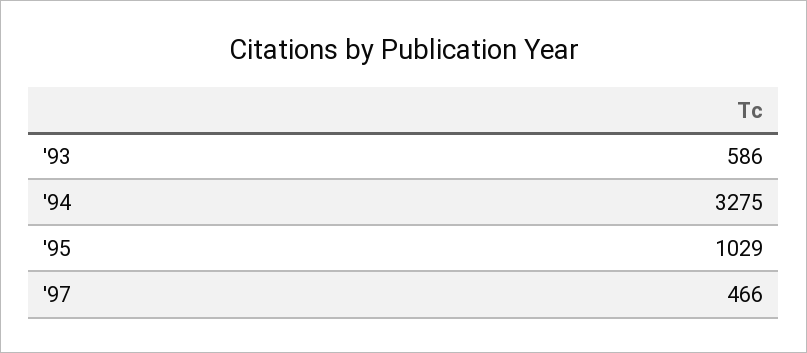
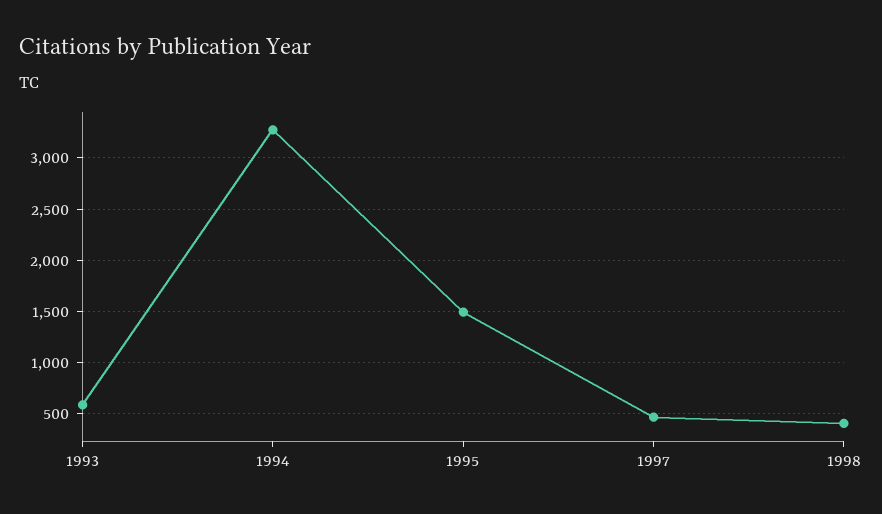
'95: 1029 -> 1500
1998: none -> 400

